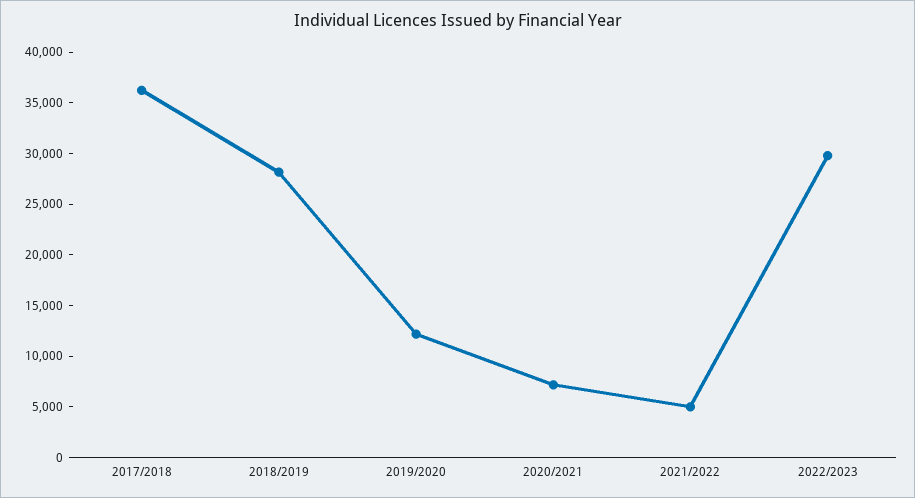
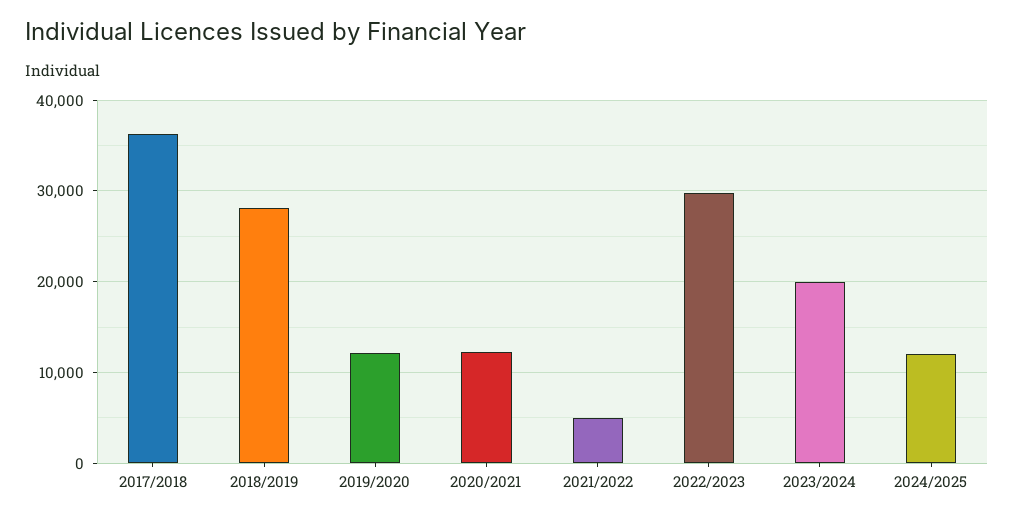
2020/2021: 7000 -> 12000
2023/2024: none -> 20000
2024/2025: none -> 12000

